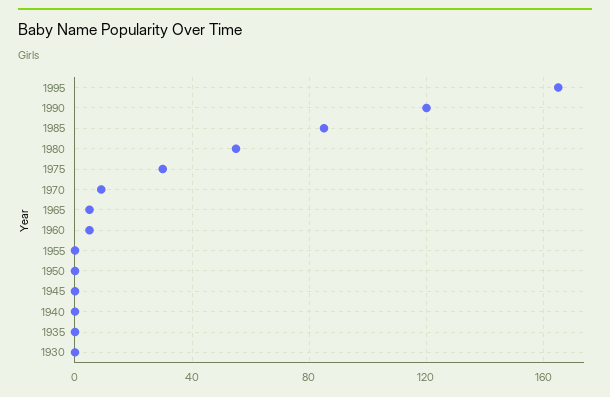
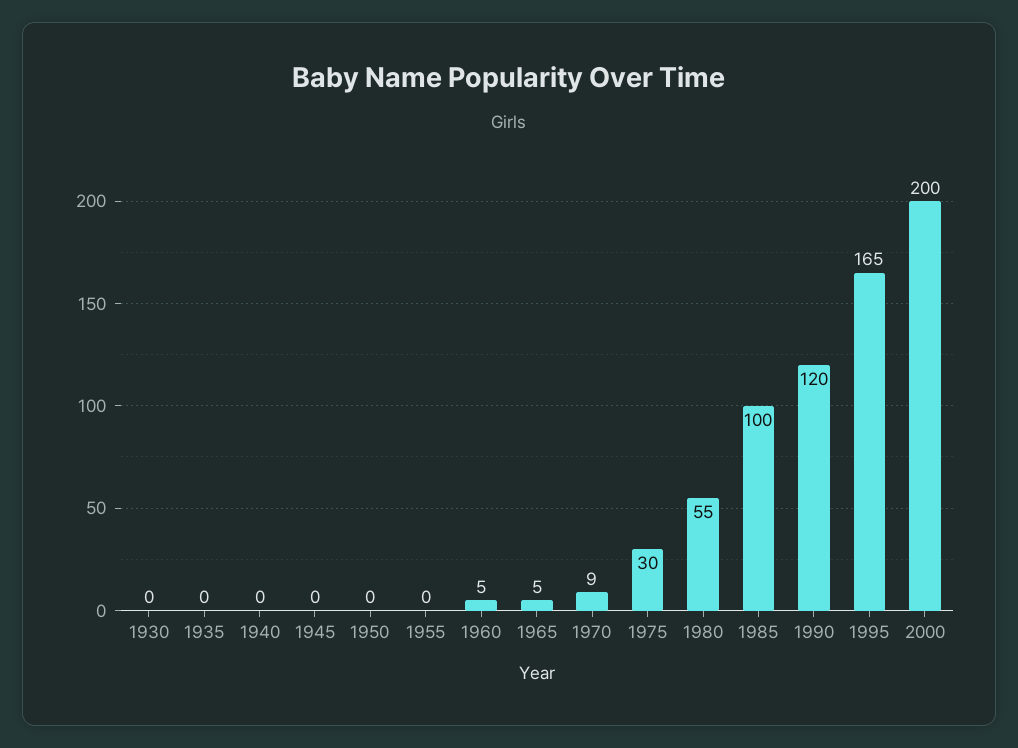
1985: 85 -> 100
2000: none -> 200

